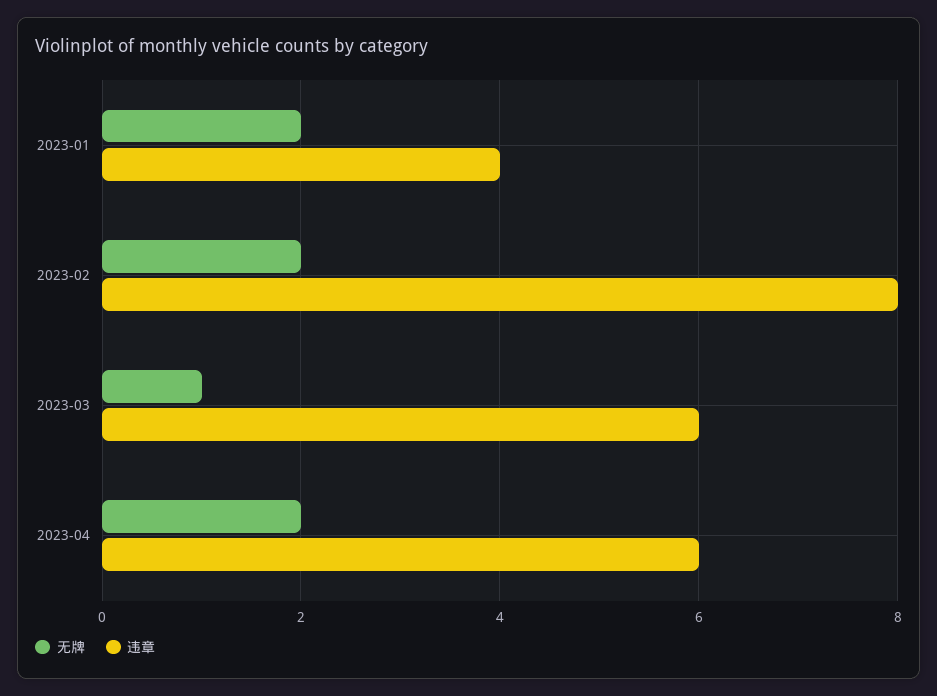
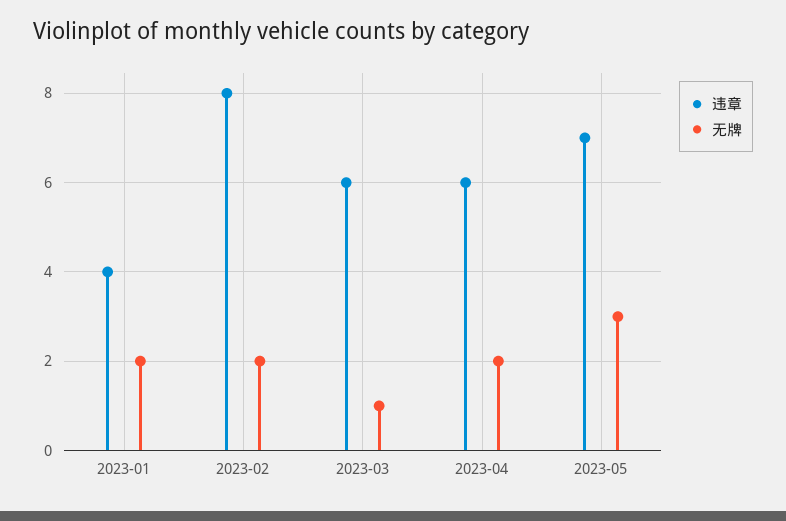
违章, 2023-05: none -> 7
无牌, 2023-05: none -> 3

